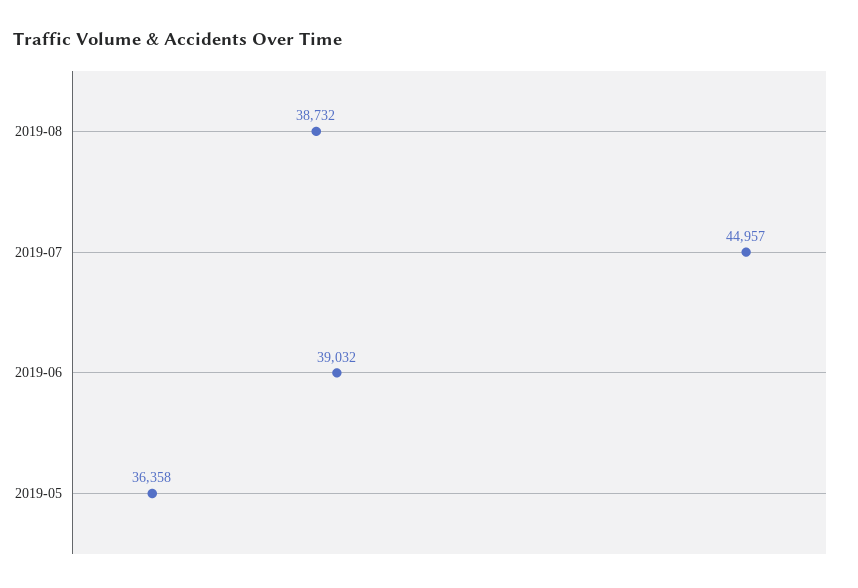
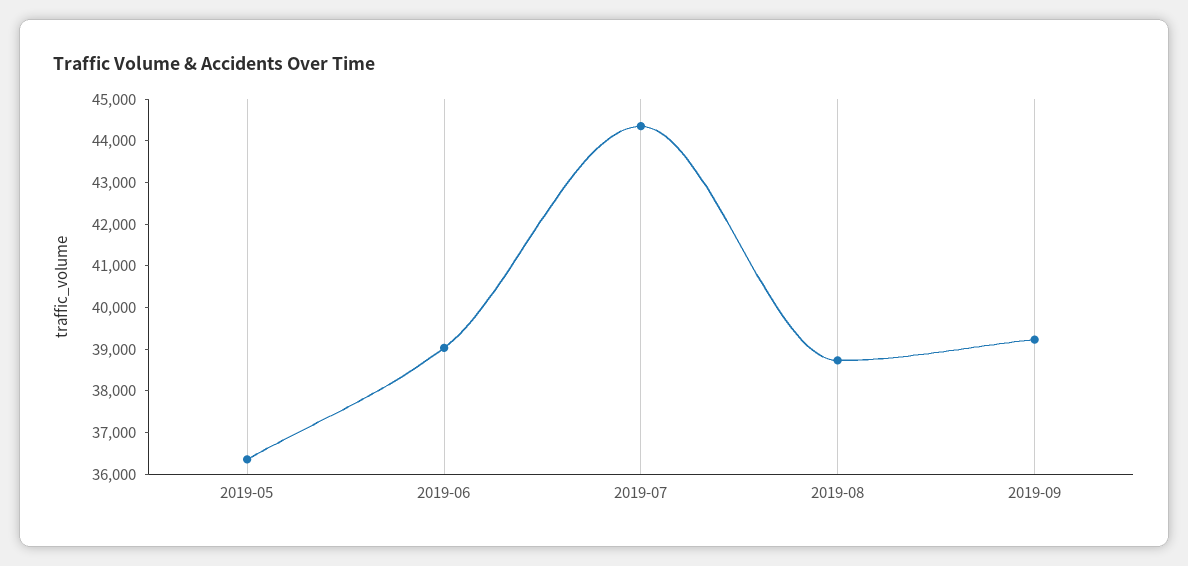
2019-07: 44957 -> 44400
2019-09: none -> 39200

